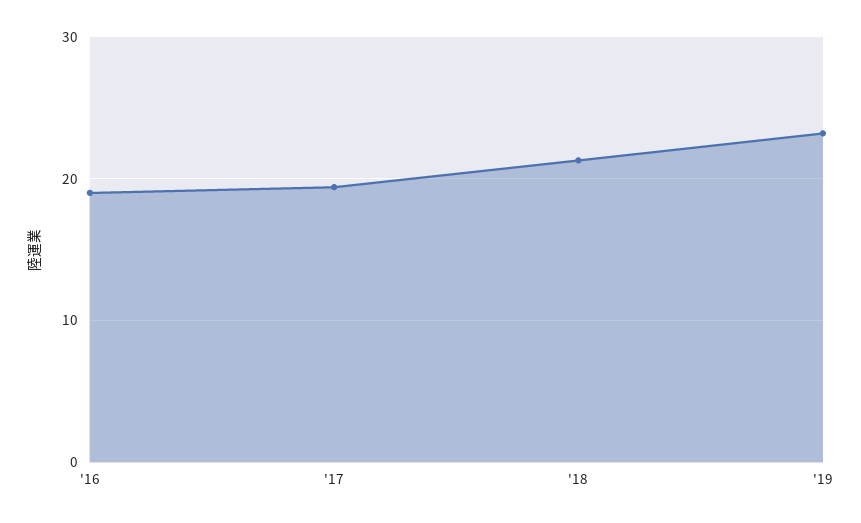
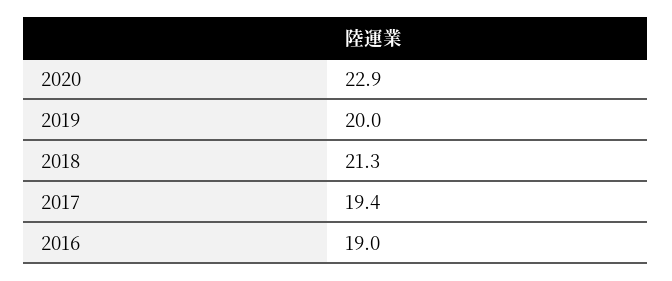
'19: 23 -> 20
2020: none -> 22.9

